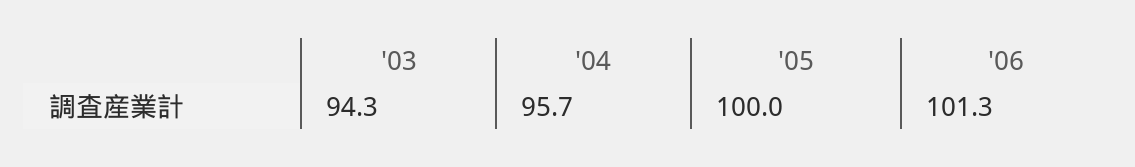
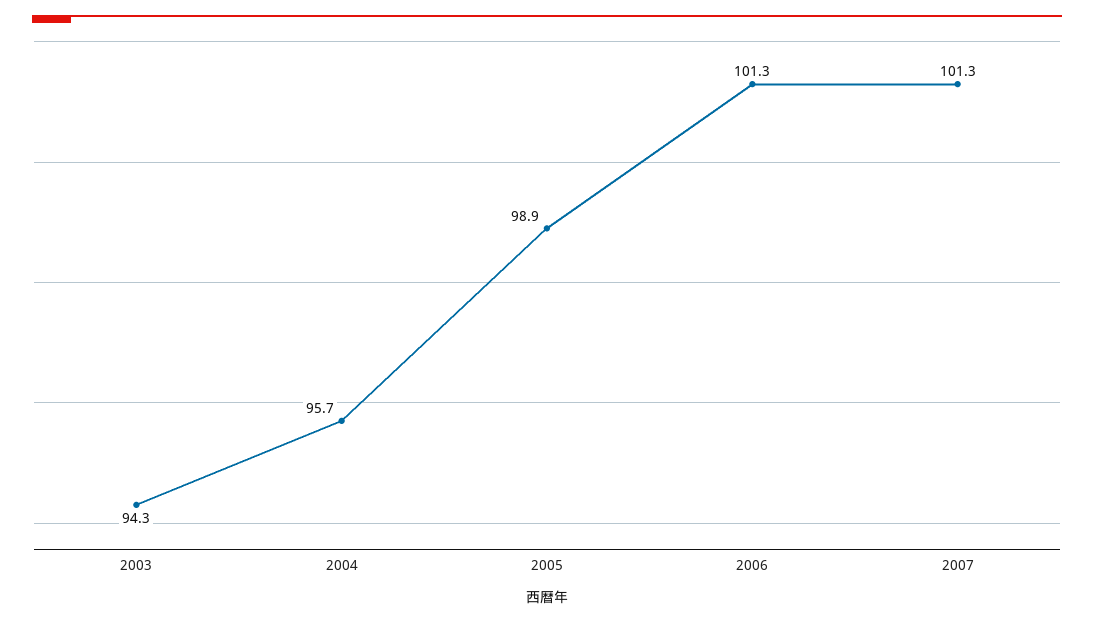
'05: 100 -> 98.9
2007: none -> 101.3

